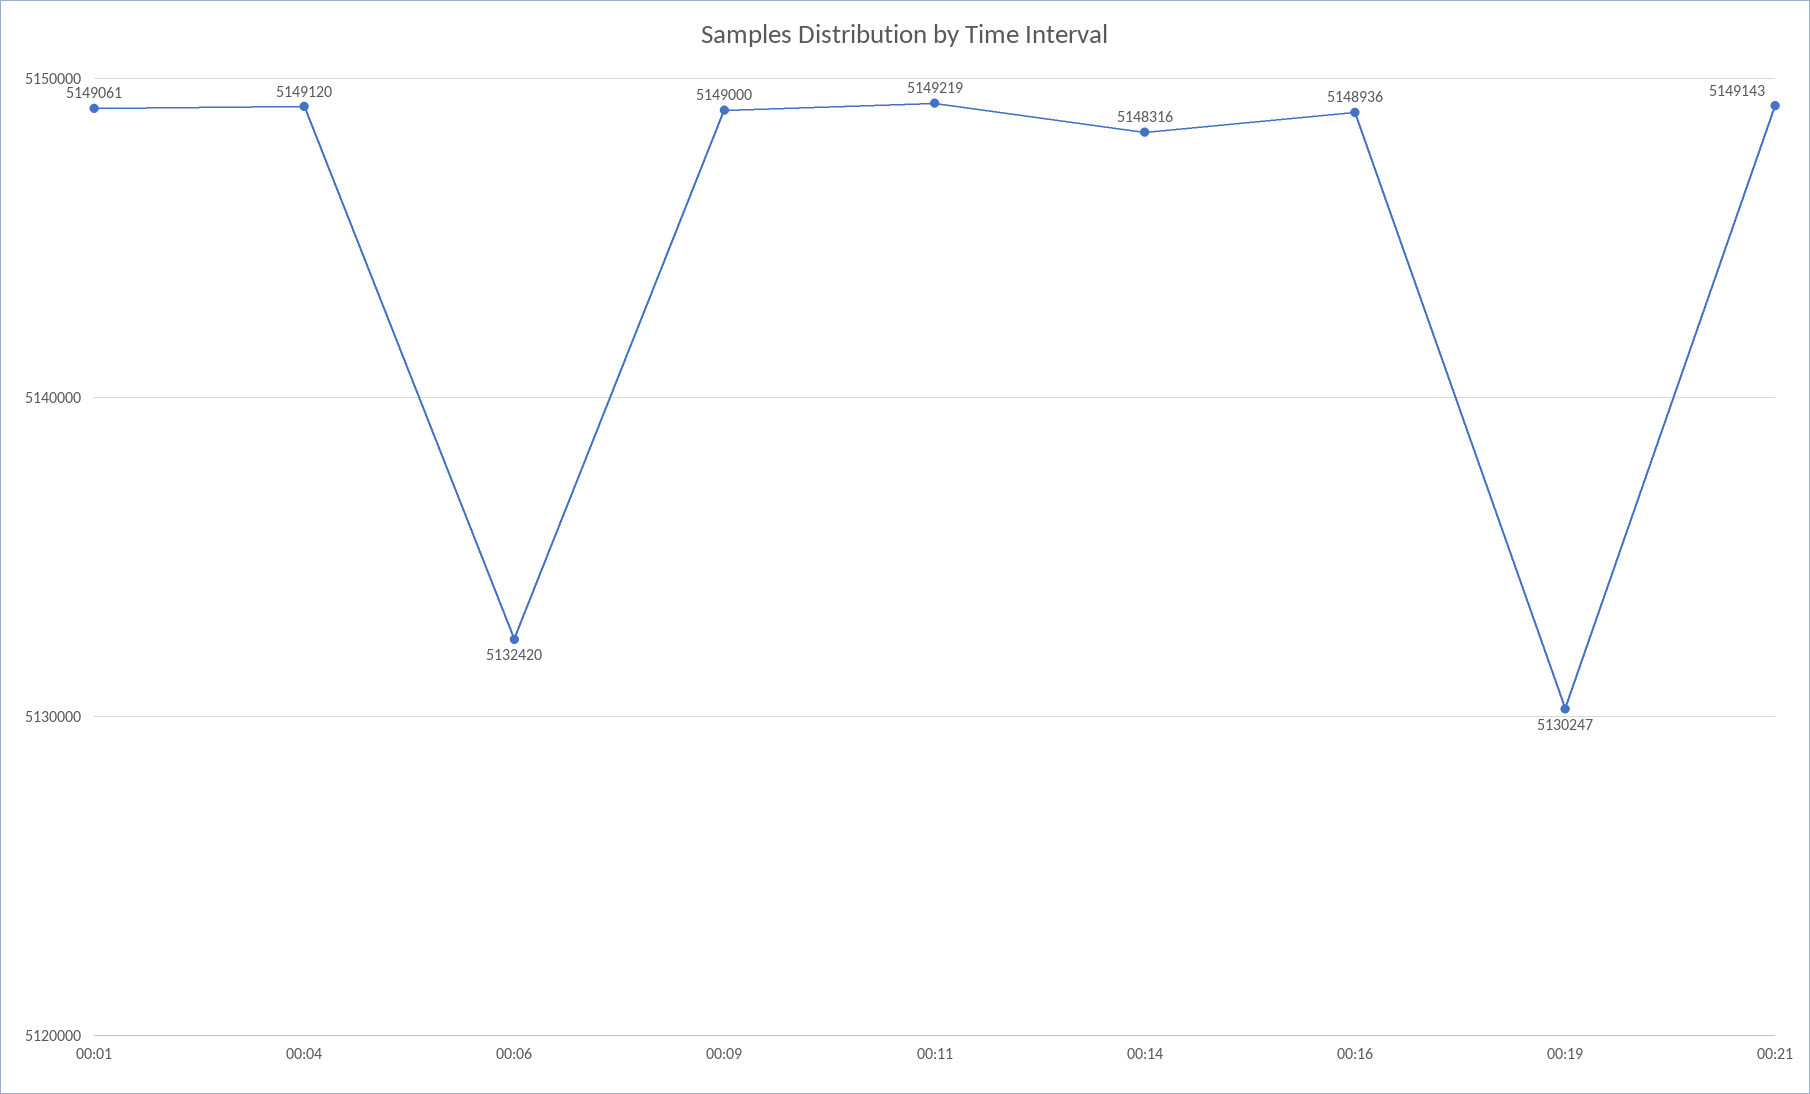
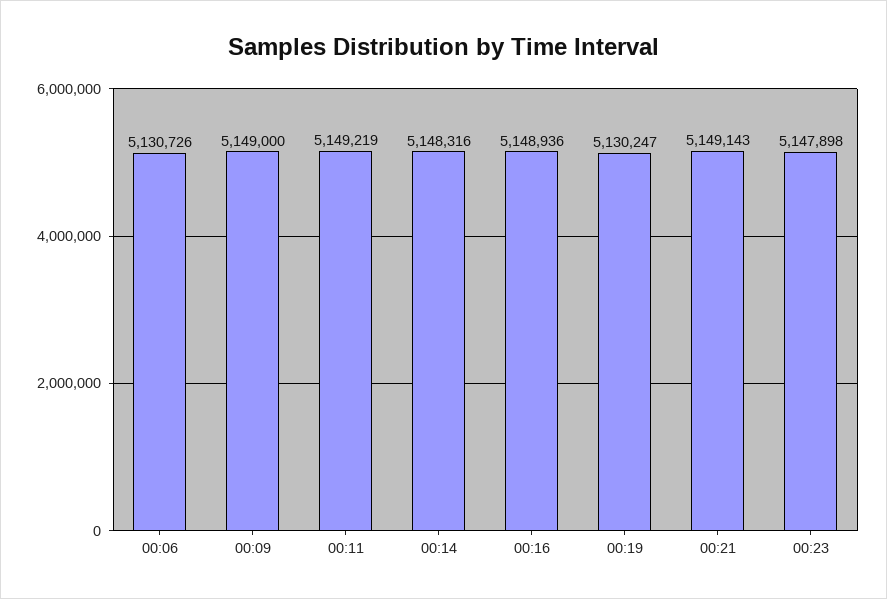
00:01: 5149061 -> none
00:04: 5149120 -> none
00:06: 5132420 -> 5130726
00:23: none -> 5147898

